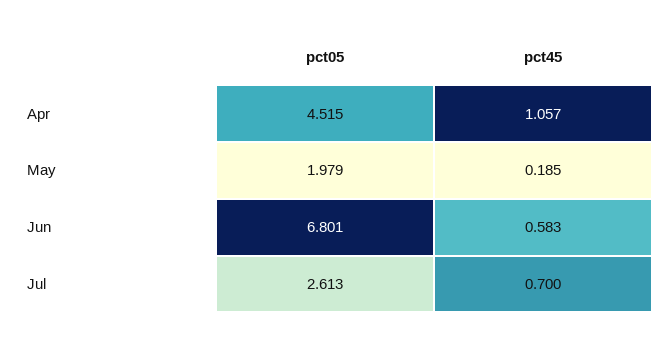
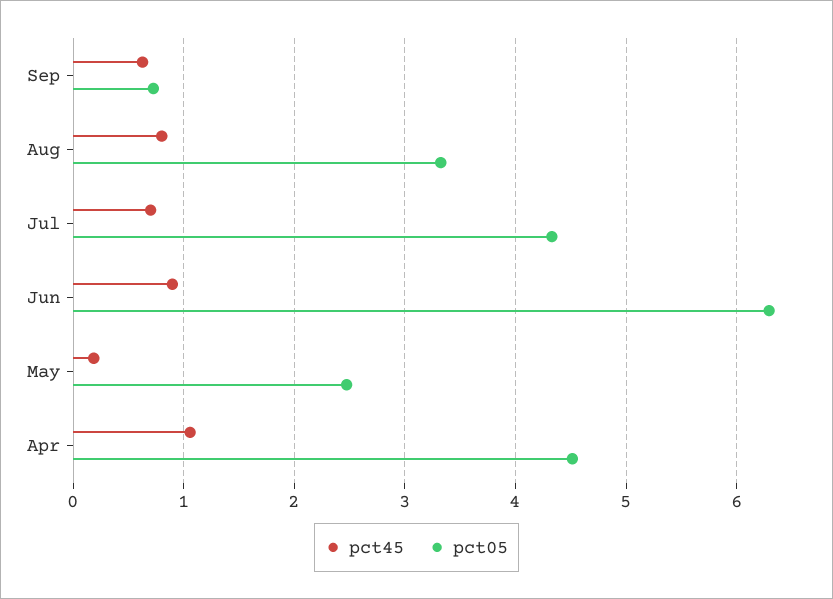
pct05, May: 1.979 -> 2.5
pct05, Jun: 6.801 -> 6.3
pct45, Jun: 0.583 -> 0.9
pct05, Jul: 2.613 -> 4.3
pct45, Sep: none -> 0.6
pct05, Sep: none -> 0.7
pct45, Aug: none -> 0.8
pct05, Aug: none -> 3.3

